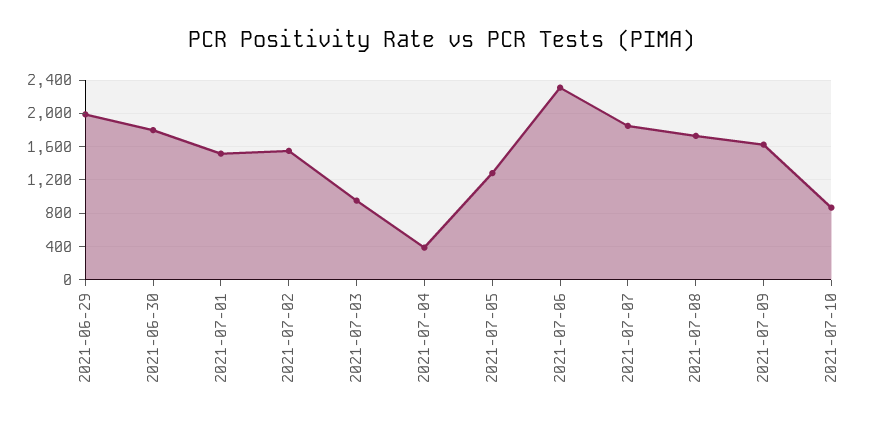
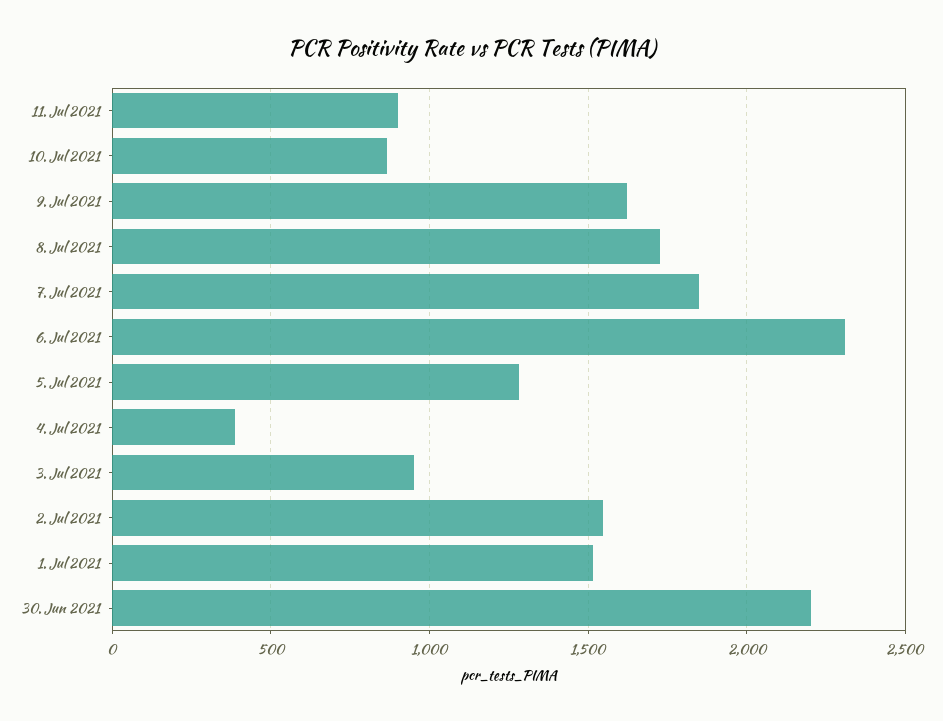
2021-06-29: 2000 -> none
2021-06-30: 1800 -> 2200
11. Jul 2021: none -> 900

